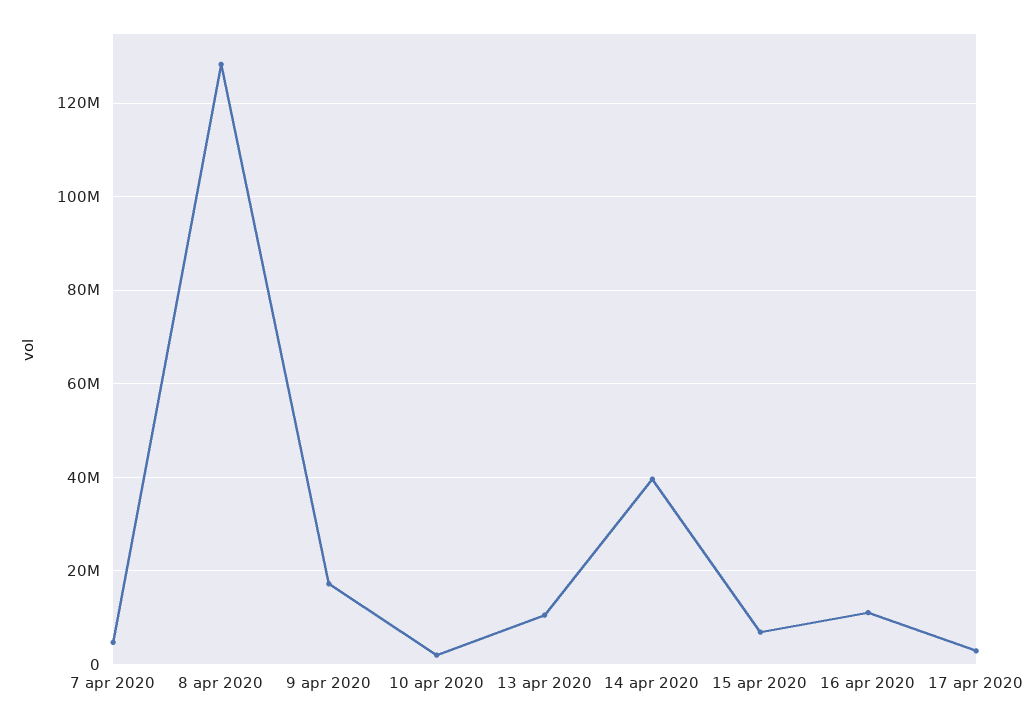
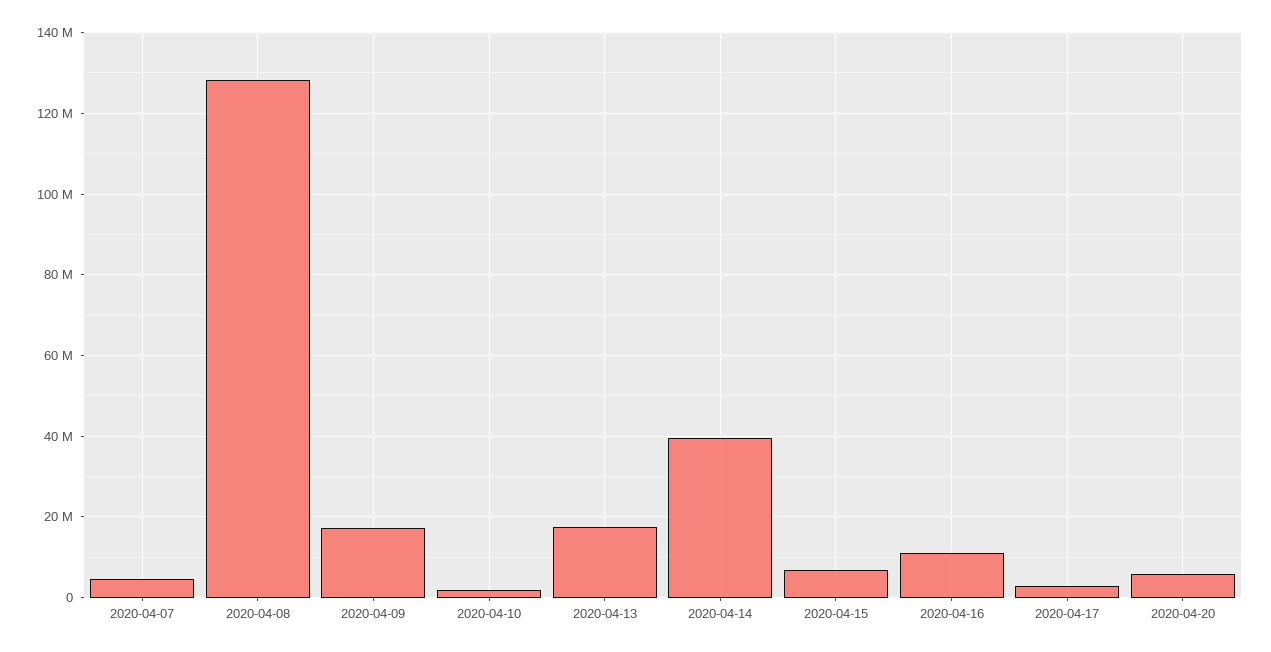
13 apr 2020: 10000000 -> 18000000
2020-04-20: none -> 6000000

